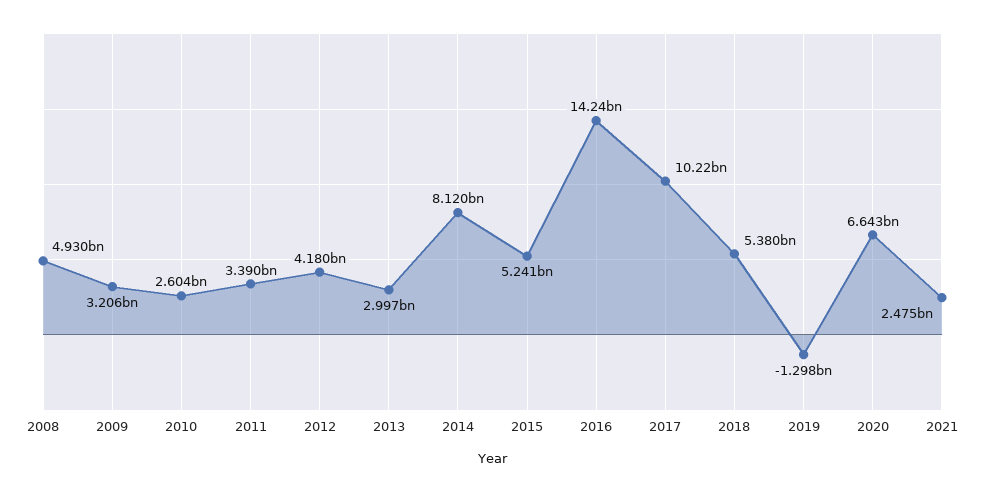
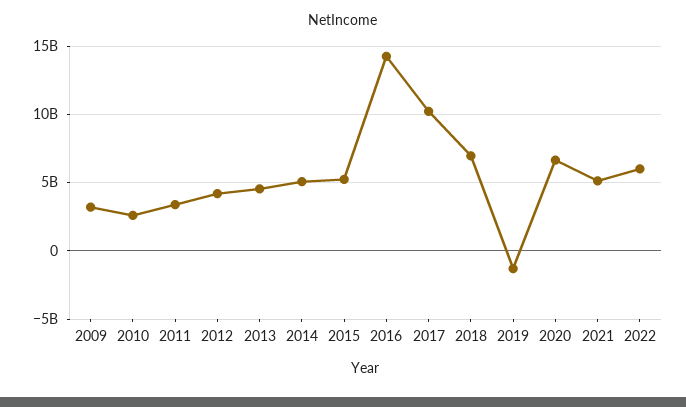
2008: 4930000000 -> none
2013: 2997000000 -> 4500000000
2014: 8120000000 -> 5000000000
2018: 5380000000 -> 7000000000
2021: 2475000000 -> 5000000000
2022: none -> 6000000000

